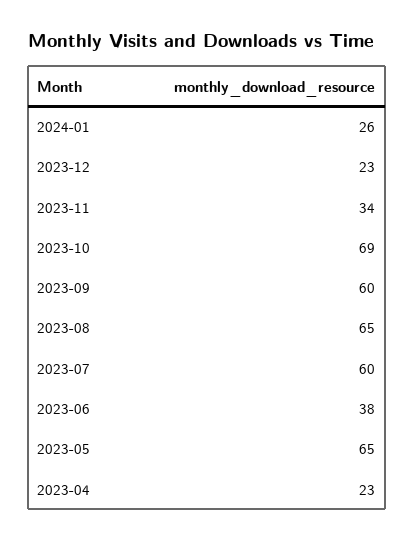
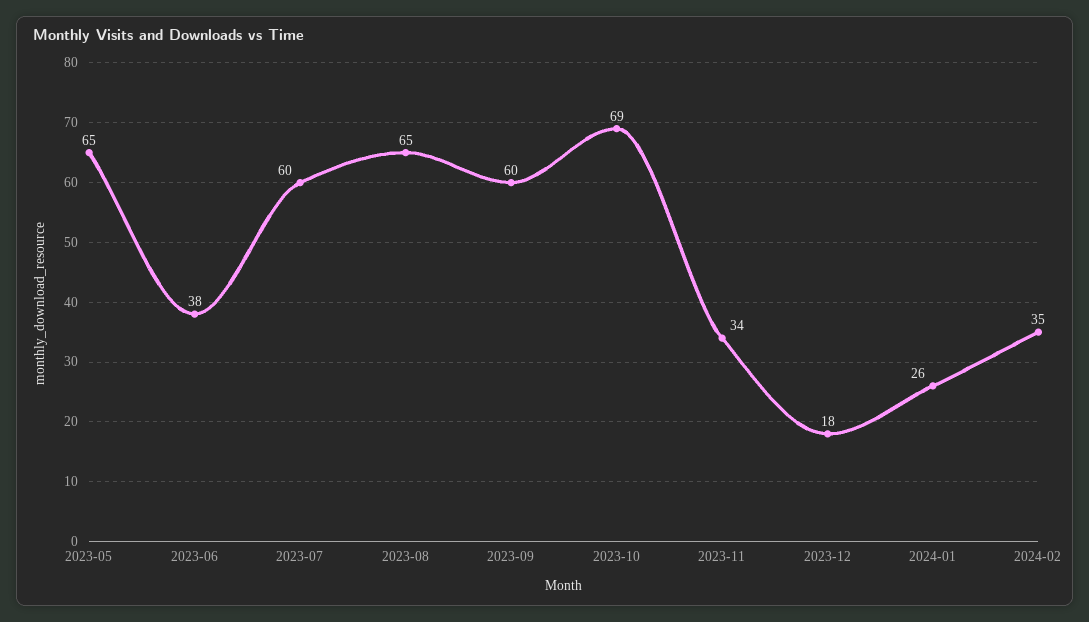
2023-12: 23 -> 18
2023-04: 23 -> none
2024-02: none -> 35

